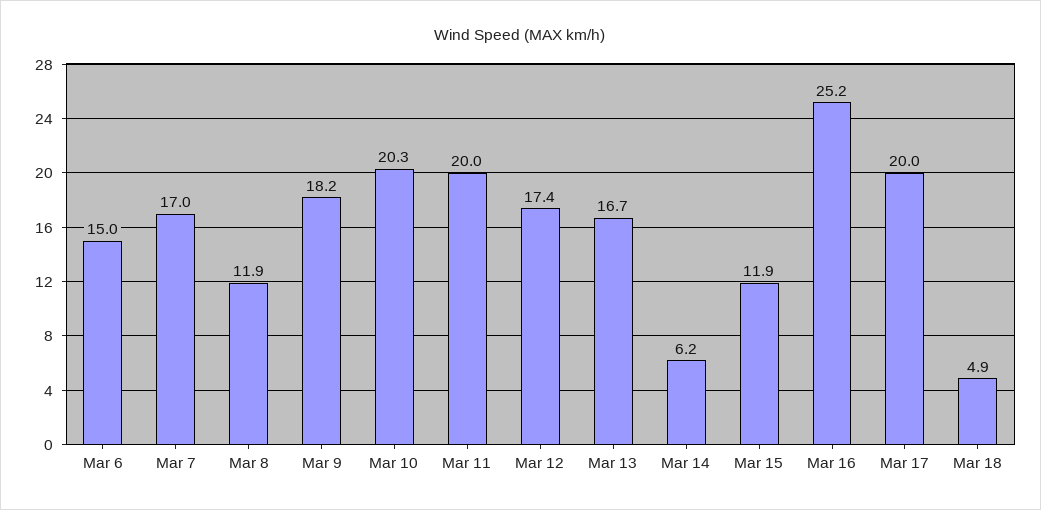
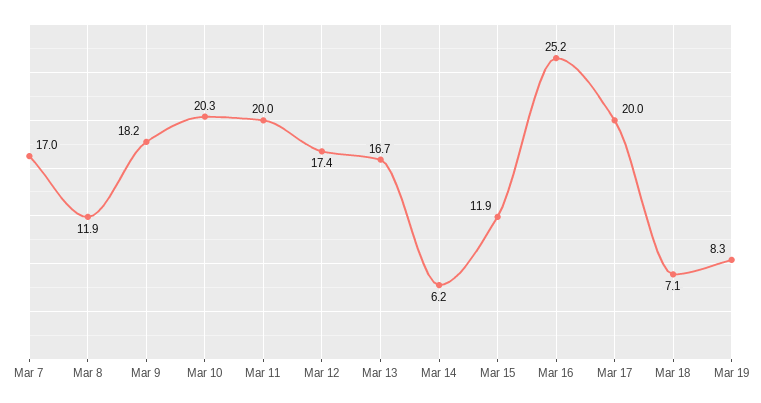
Mar 6: 15 -> none
Mar 18: 4.9 -> 7.1
Mar 19: none -> 8.3

